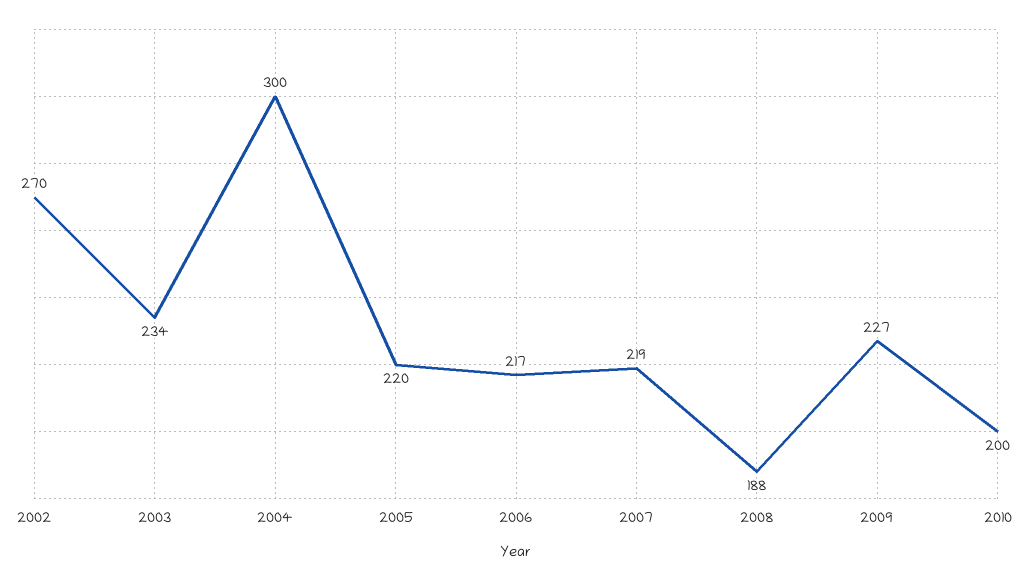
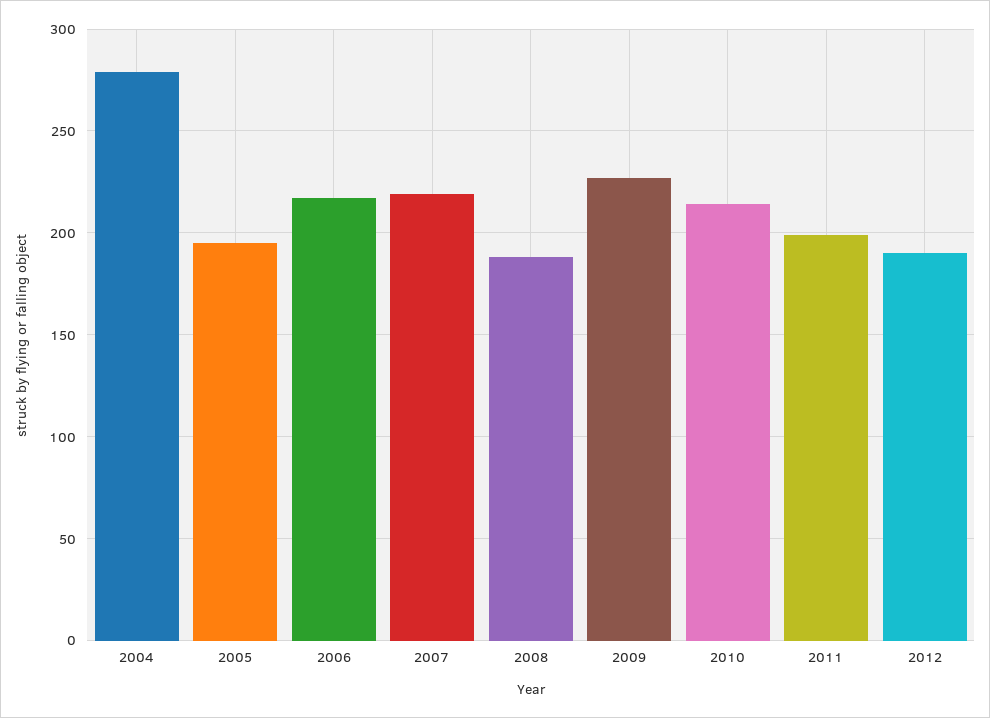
2002: 270 -> none
2003: 234 -> none
2004: 300 -> 280
2005: 220 -> 195
2010: 200 -> 215
2011: none -> 200
2012: none -> 190

